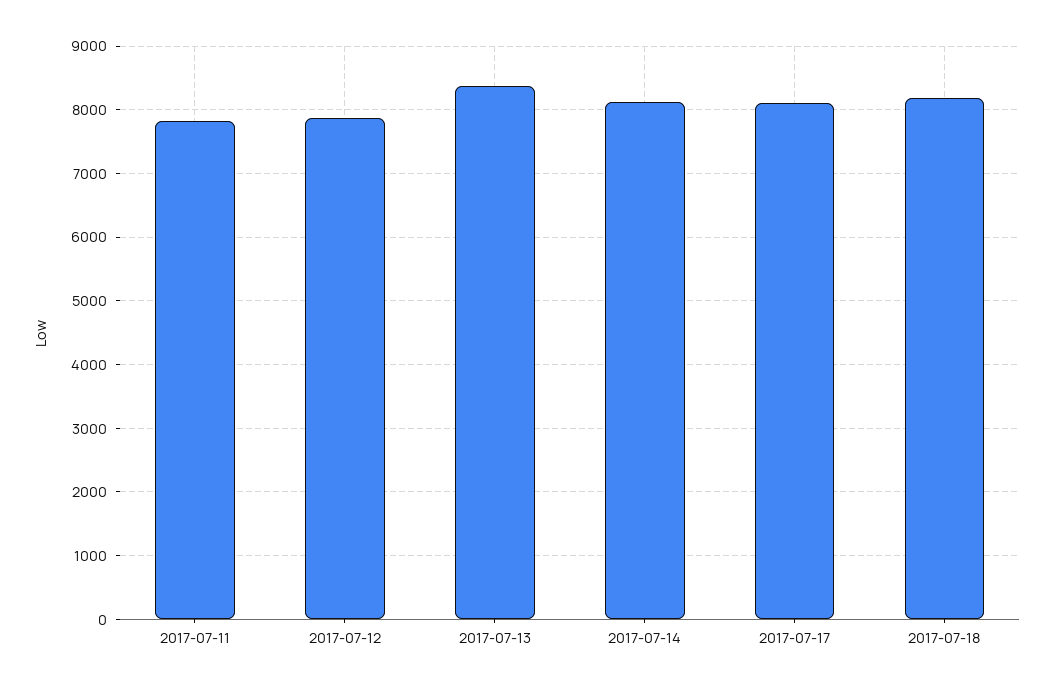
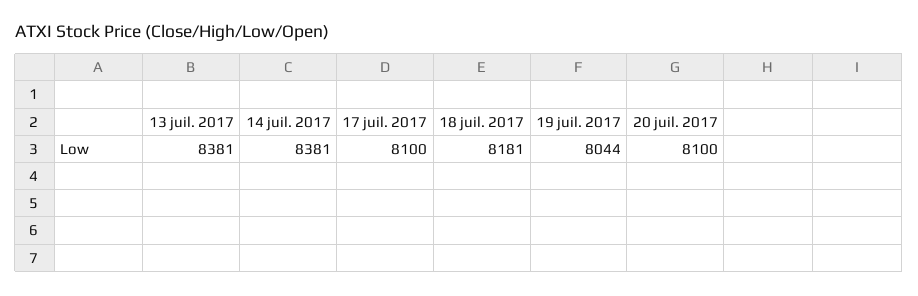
2017-07-11: 7800 -> none
2017-07-12: 7900 -> none
2017-07-14: 8100 -> 8381
19 juil. 2017: none -> 8044
20 juil. 2017: none -> 8100

